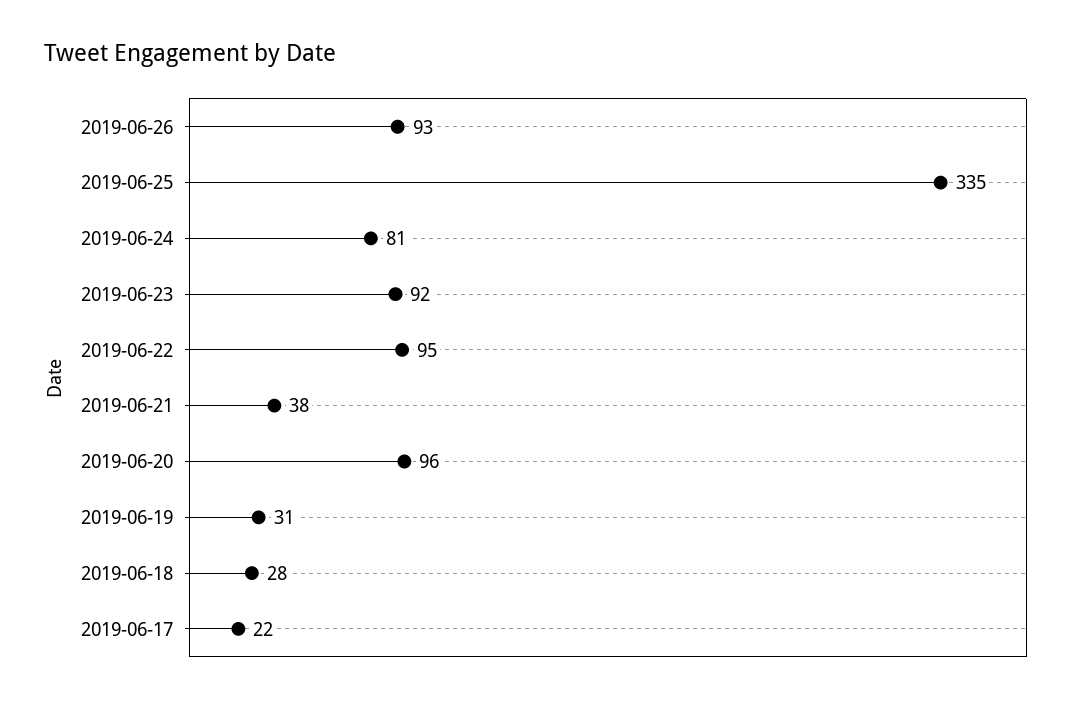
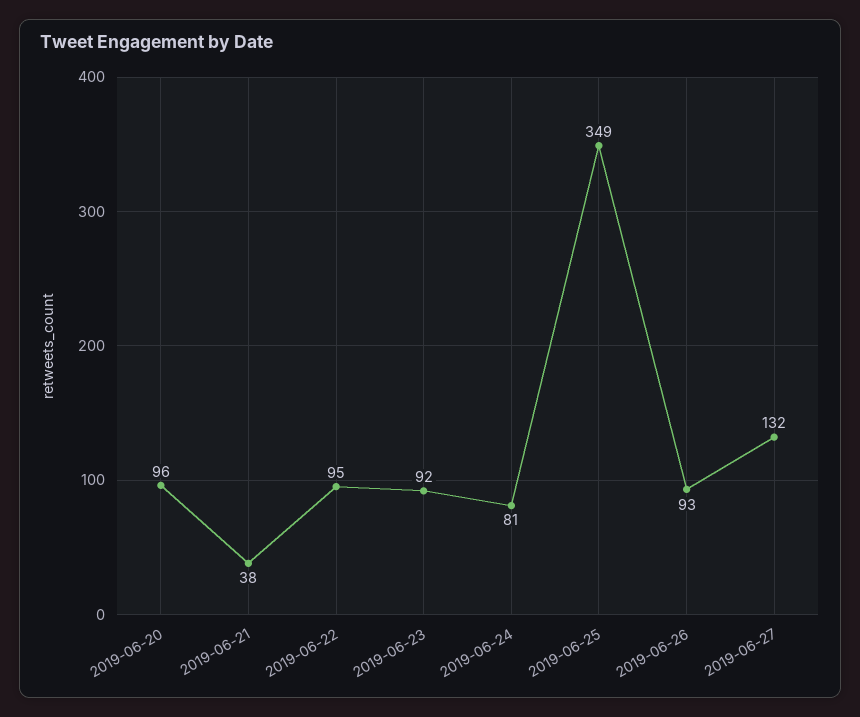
2019-06-25: 335 -> 349
2019-06-19: 31 -> none
2019-06-18: 28 -> none
2019-06-17: 22 -> none
2019-06-27: none -> 132

